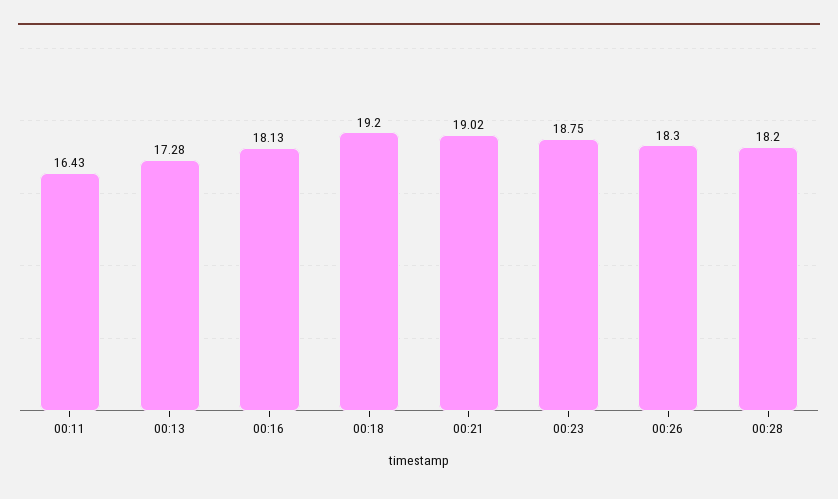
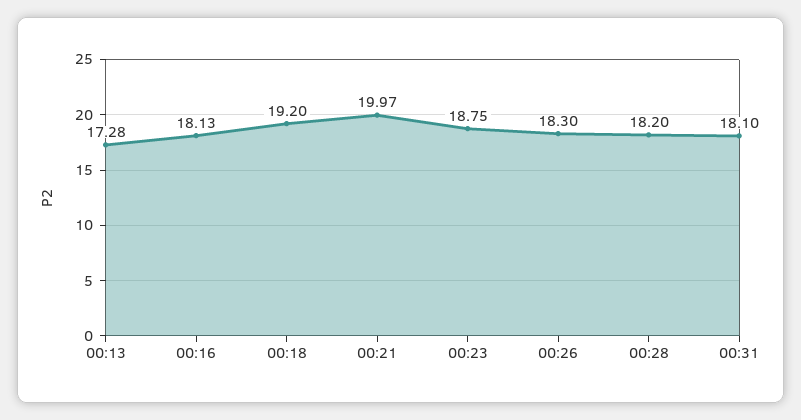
00:11: 16.43 -> none
00:21: 19.02 -> 19.97
00:31: none -> 18.1

